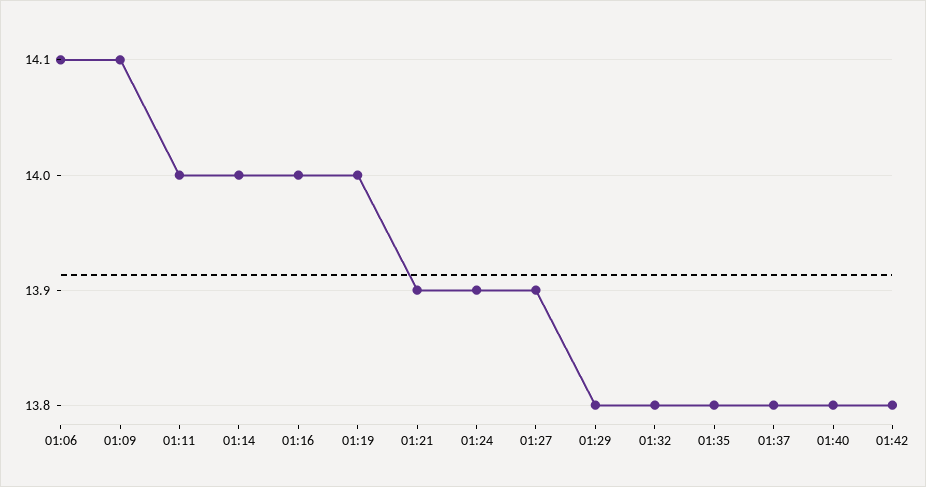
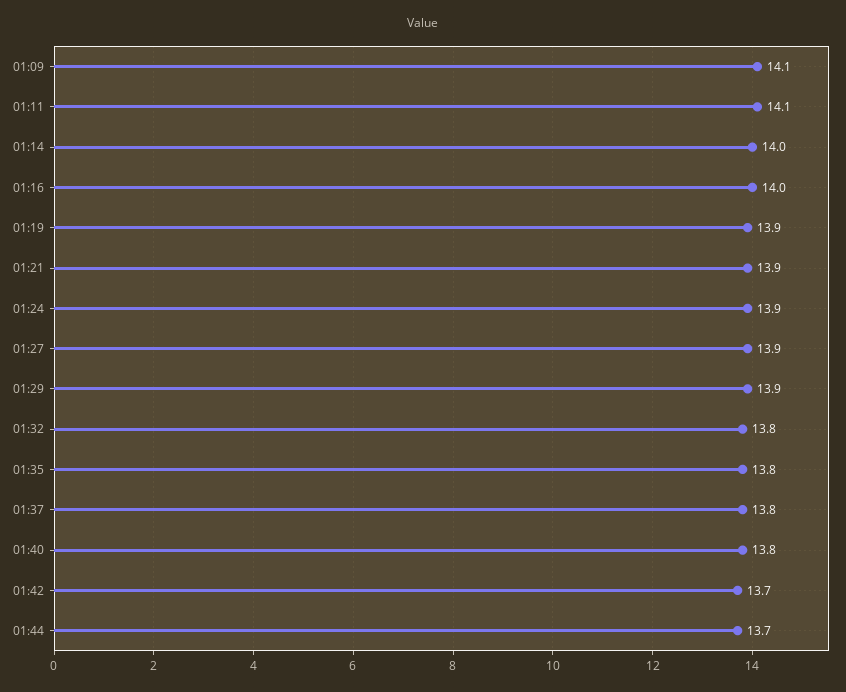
01:06: 14.1 -> none
01:11: 14 -> 14.1
01:19: 14 -> 13.9
01:29: 13.8 -> 13.9
01:42: 13.8 -> 13.7
01:44: none -> 13.7

